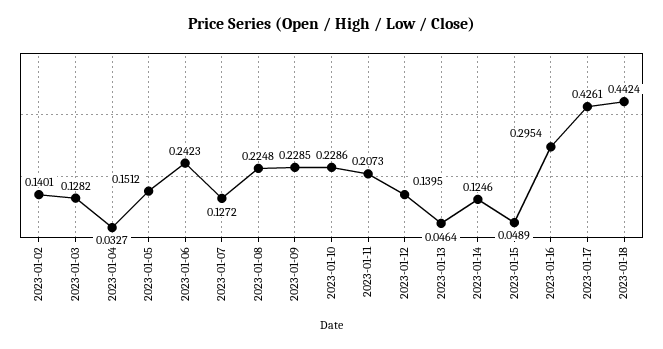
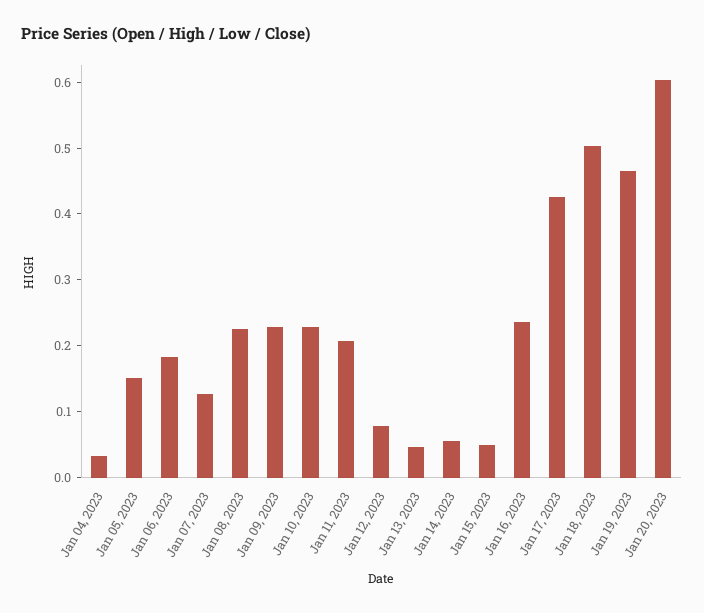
2023-01-02: 0.1401 -> none
2023-01-03: 0.1282 -> none
2023-01-06: 0.2423 -> 0.18
2023-01-12: 0.1395 -> 0.08
2023-01-14: 0.1246 -> 0.06
2023-01-16: 0.2954 -> 0.24
2023-01-18: 0.4424 -> 0.5
Jan 19, 2023: none -> 0.46
Jan 20, 2023: none -> 0.6

